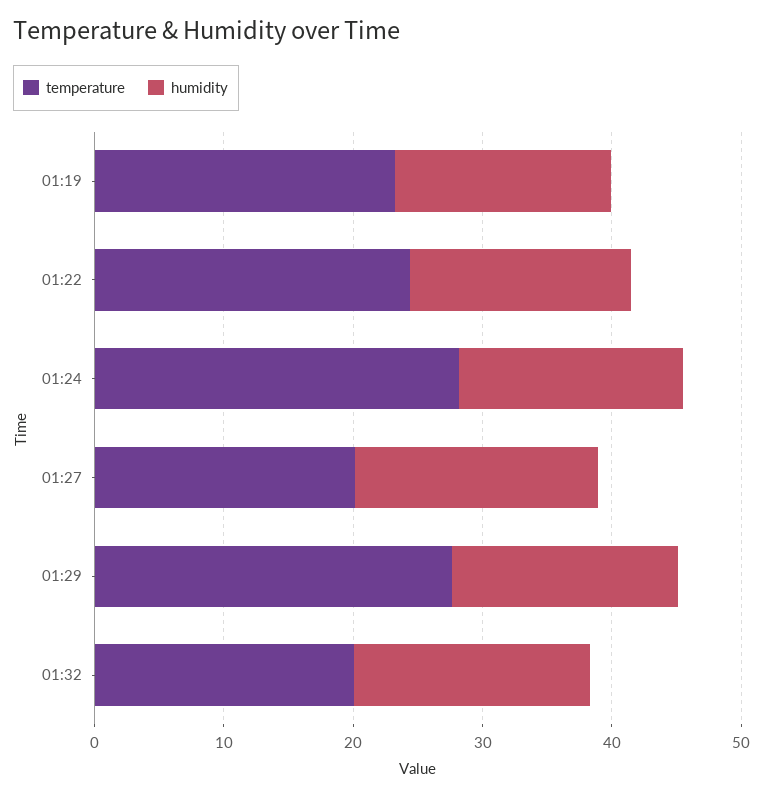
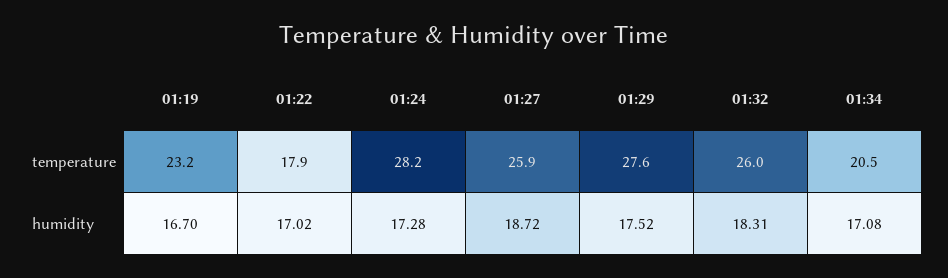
temperature, 01:22: 24 -> 17.9
temperature, 01:27: 20 -> 25.9
temperature, 01:32: 20 -> 26
temperature, 01:34: none -> 20.5
humidity, 01:34: none -> 17.08

